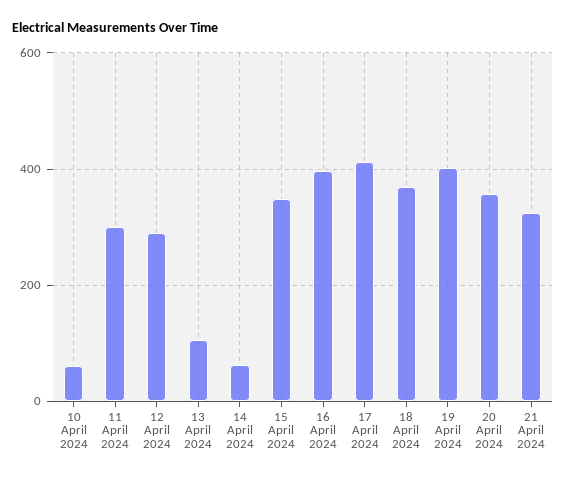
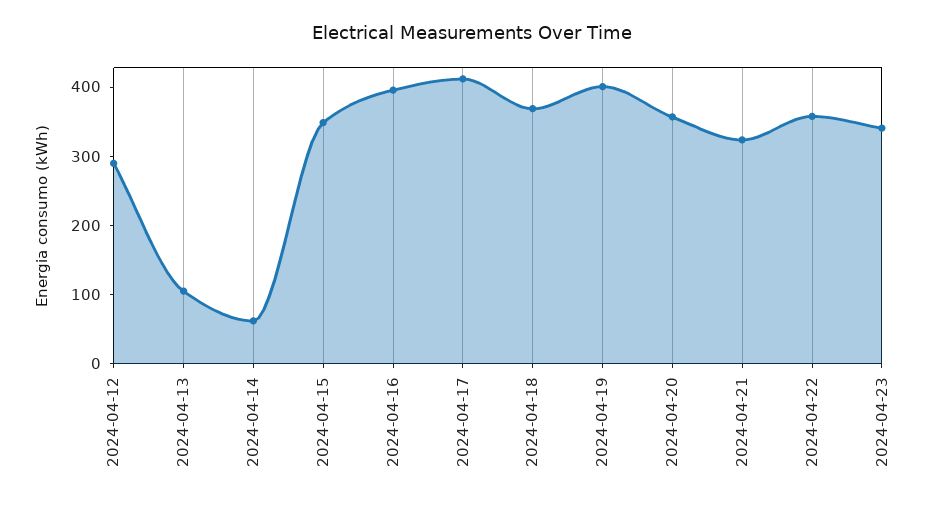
10 April 2024: 60 -> none
11 April 2024: 300 -> none
2024-04-22: none -> 360
2024-04-23: none -> 340

